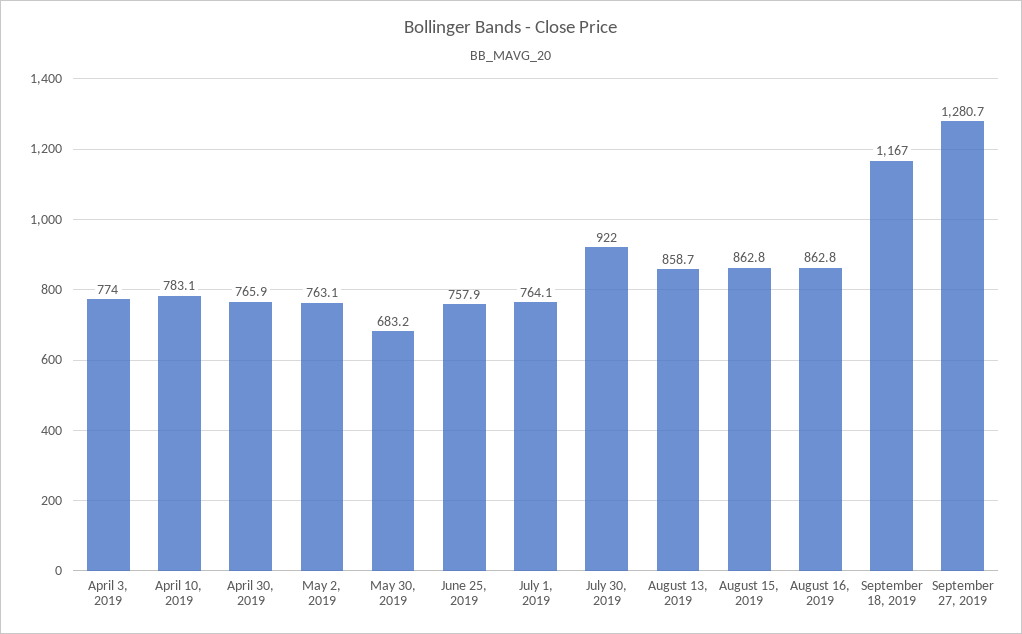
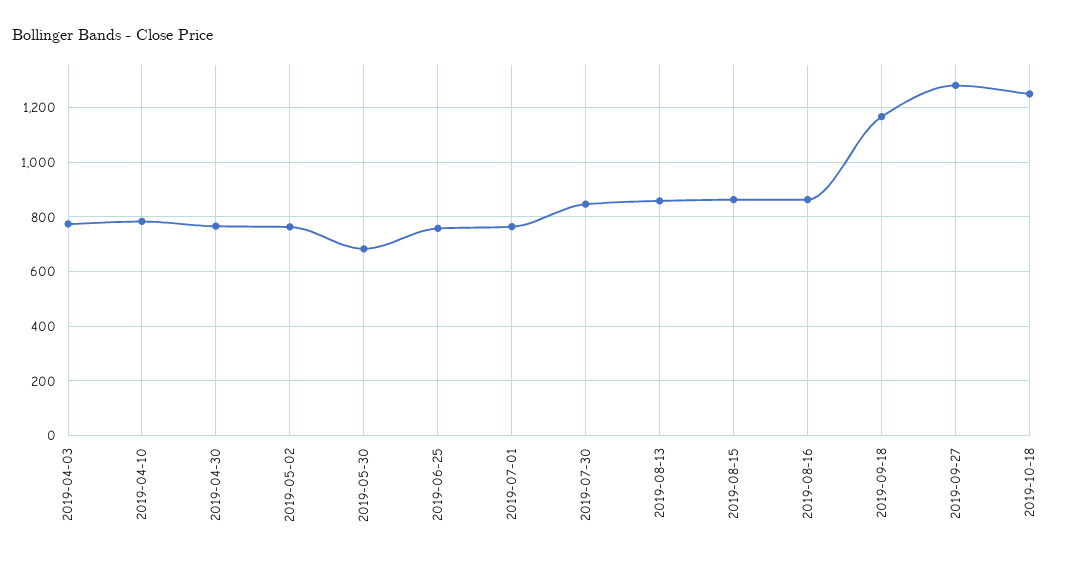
July 30, 2019: 922 -> 850
2019-10-18: none -> 1250

